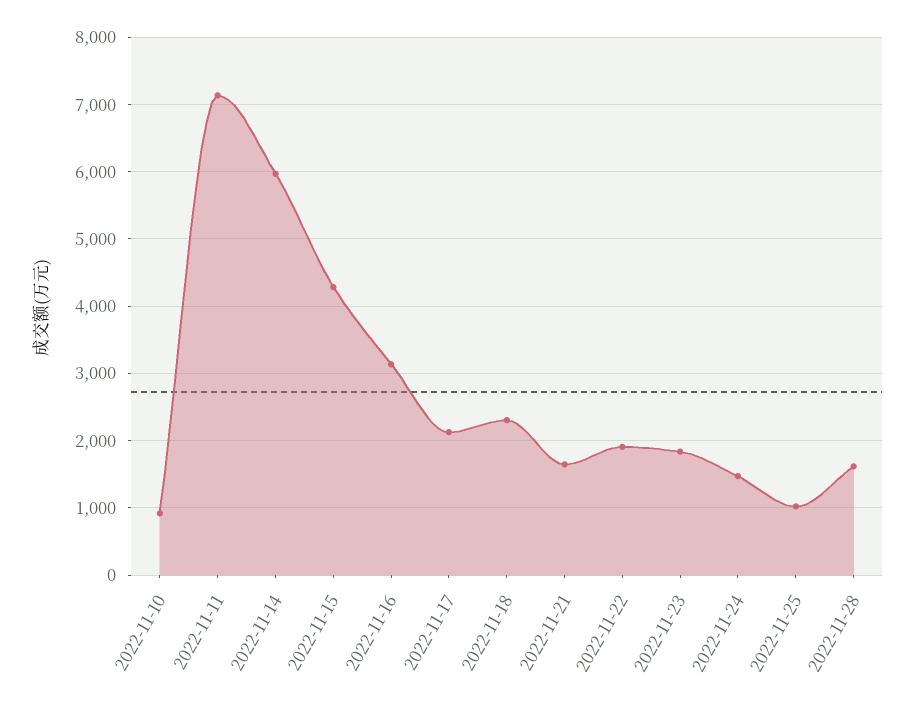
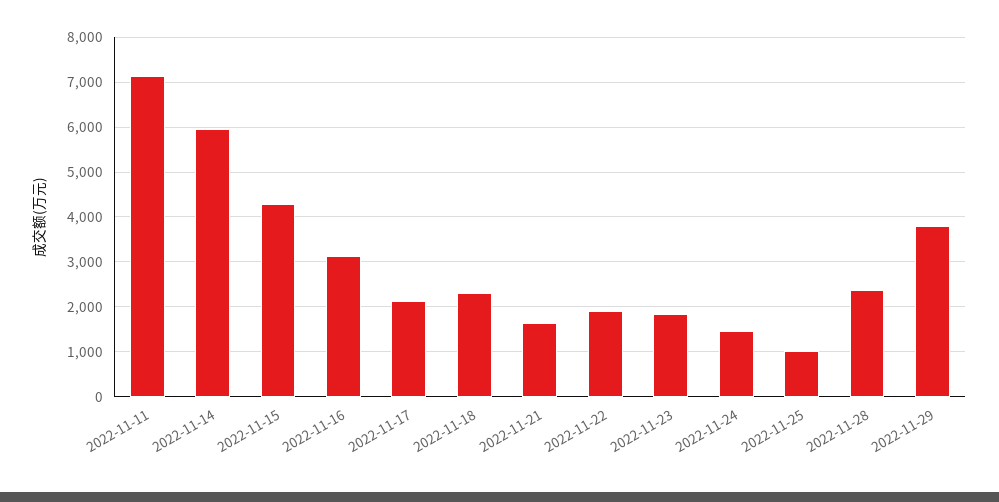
2022-11-10: 900 -> none
2022-11-28: 1600 -> 2400
2022-11-29: none -> 3800

